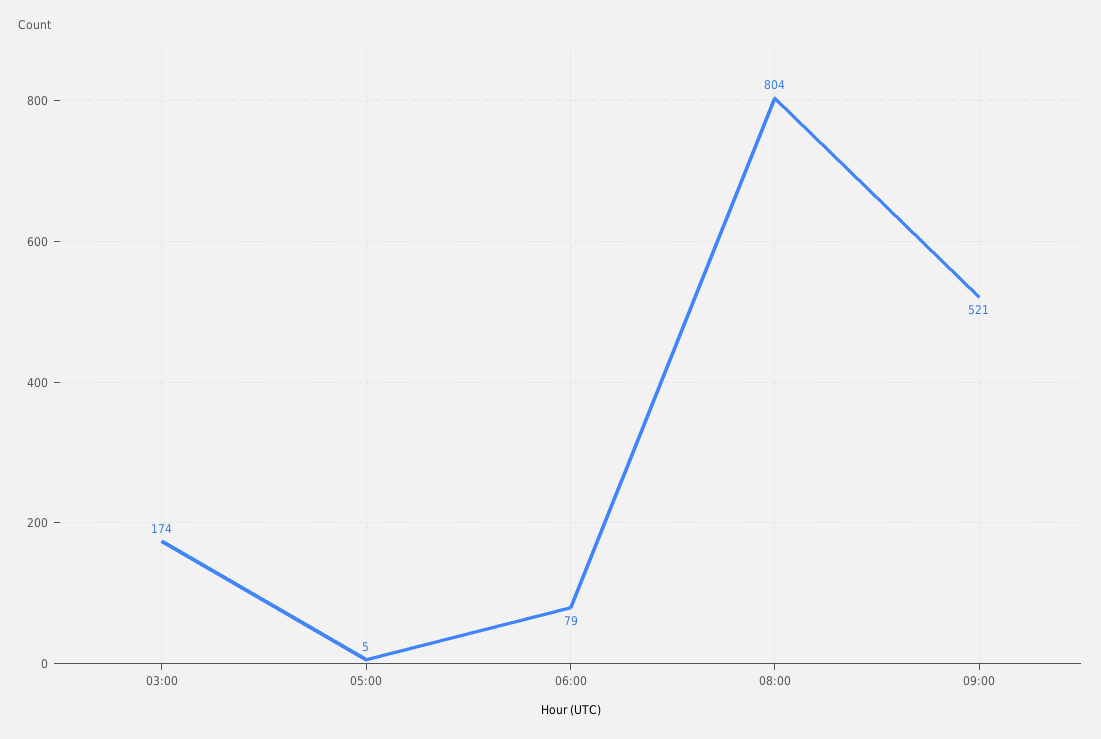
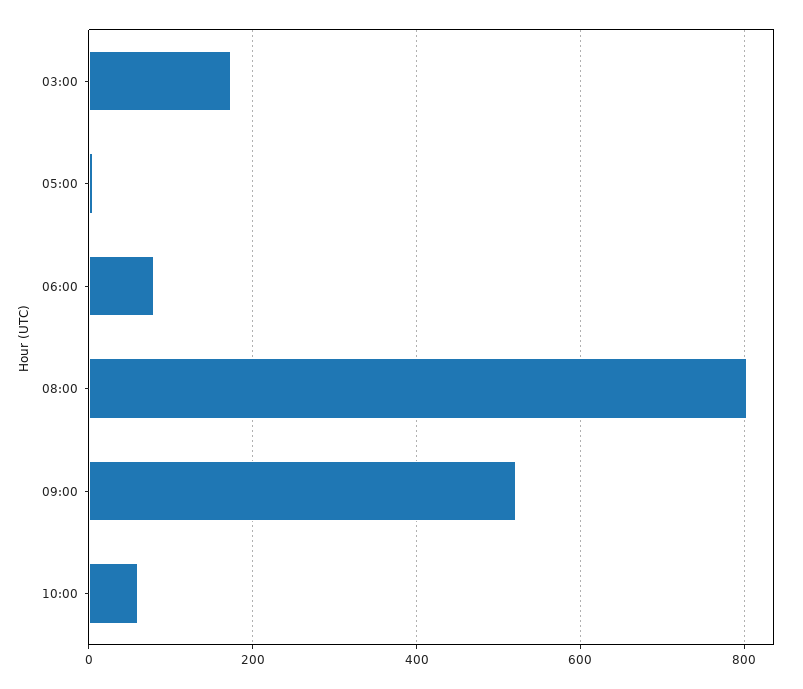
10:00: none -> 60

